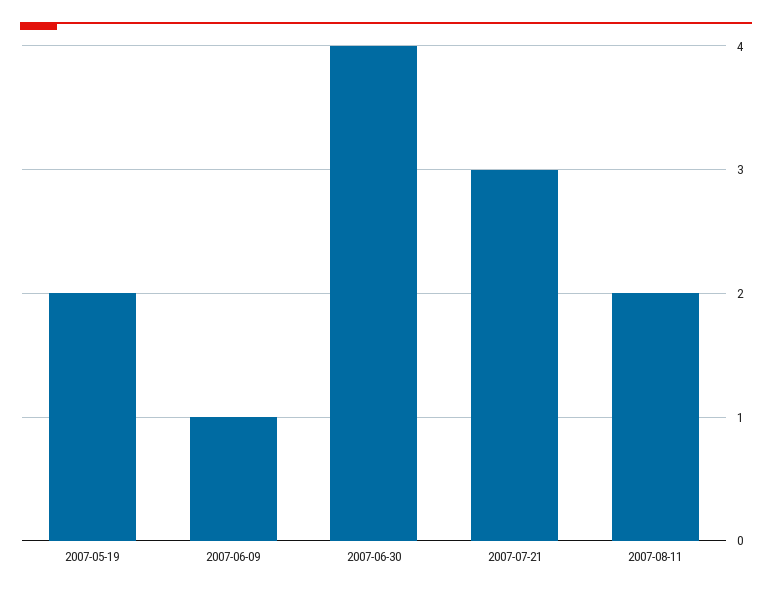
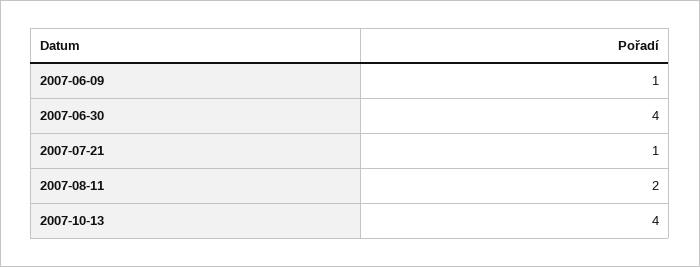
2007-05-19: 2 -> none
2007-07-21: 3 -> 1
2007-10-13: none -> 4

